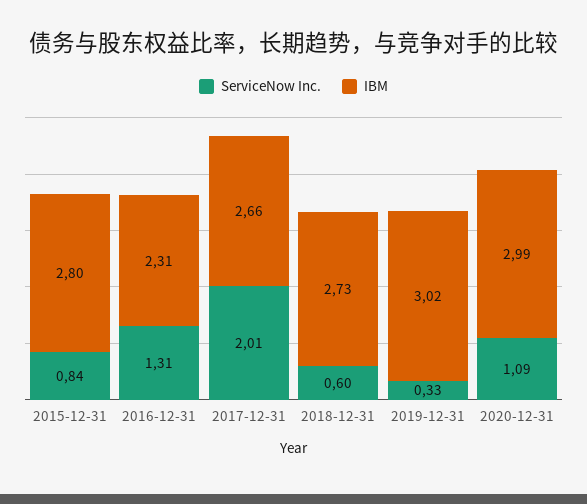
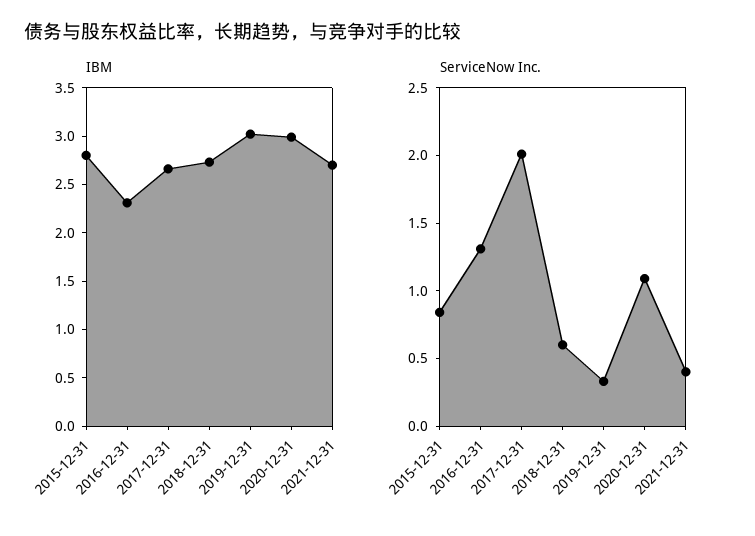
IBM, 2021-12-31: none -> 2.7
ServiceNow Inc., 2021-12-31: none -> 0.4

